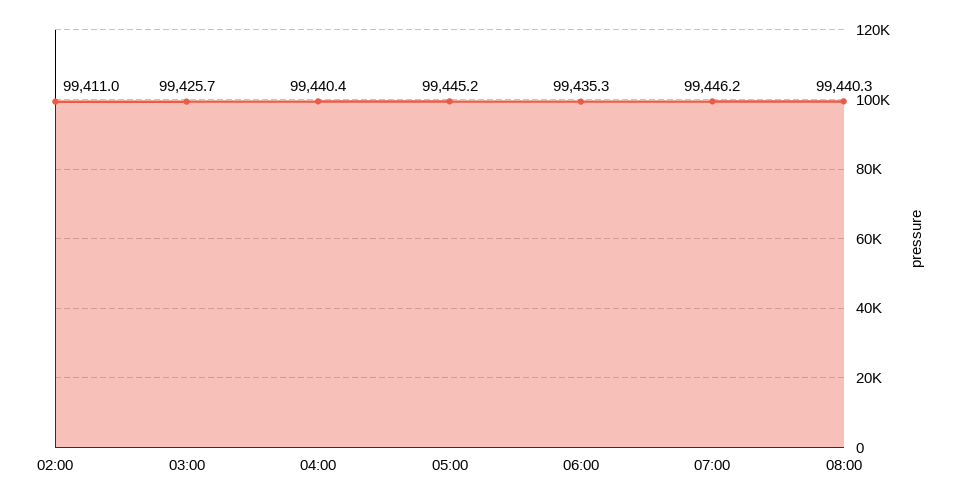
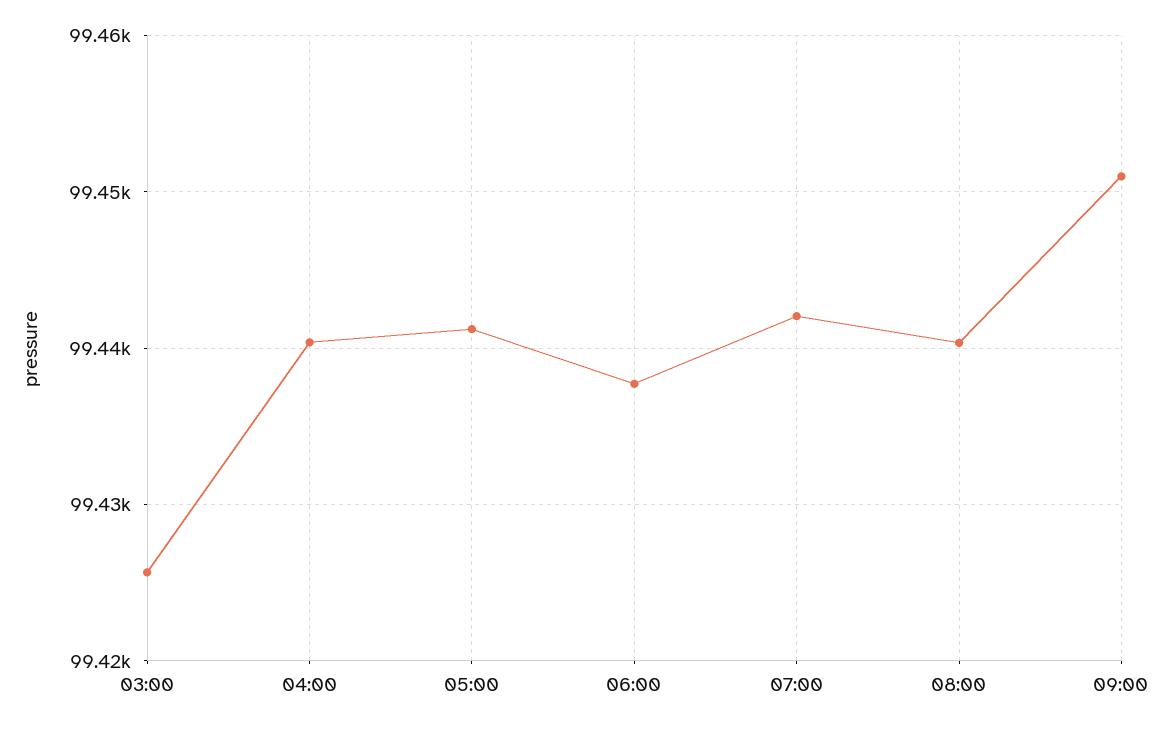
02:00: 99411 -> none
05:00: 99445.2 -> 99441
06:00: 99435.3 -> 99438
07:00: 99446.2 -> 99442
09:00: none -> 99451

